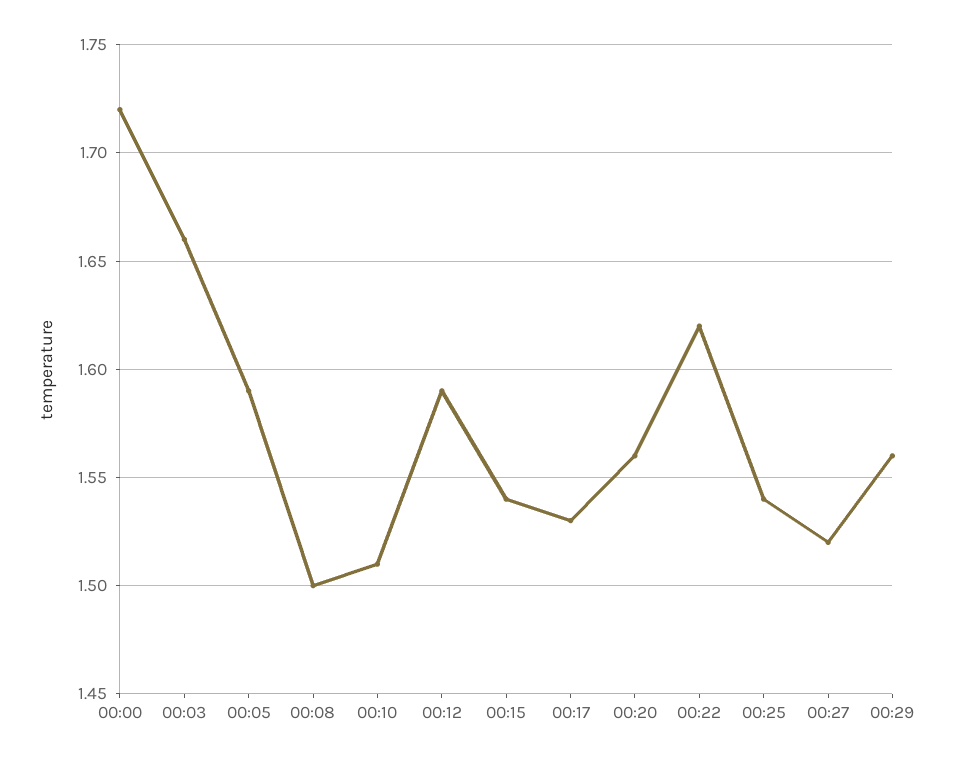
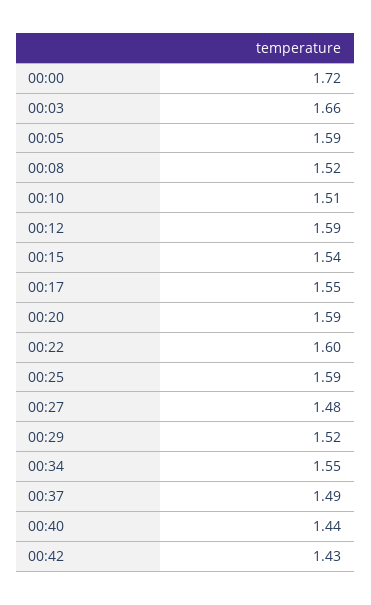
00:08: 1.5 -> 1.52
00:17: 1.53 -> 1.55
00:20: 1.56 -> 1.59
00:22: 1.62 -> 1.6
00:25: 1.54 -> 1.59
00:27: 1.52 -> 1.48
00:29: 1.56 -> 1.52
00:34: none -> 1.55
00:37: none -> 1.49
00:40: none -> 1.44
00:42: none -> 1.43

